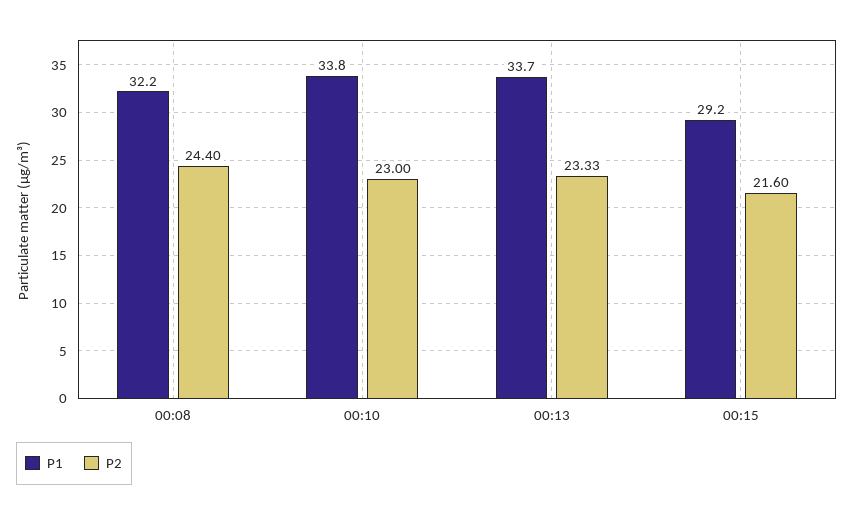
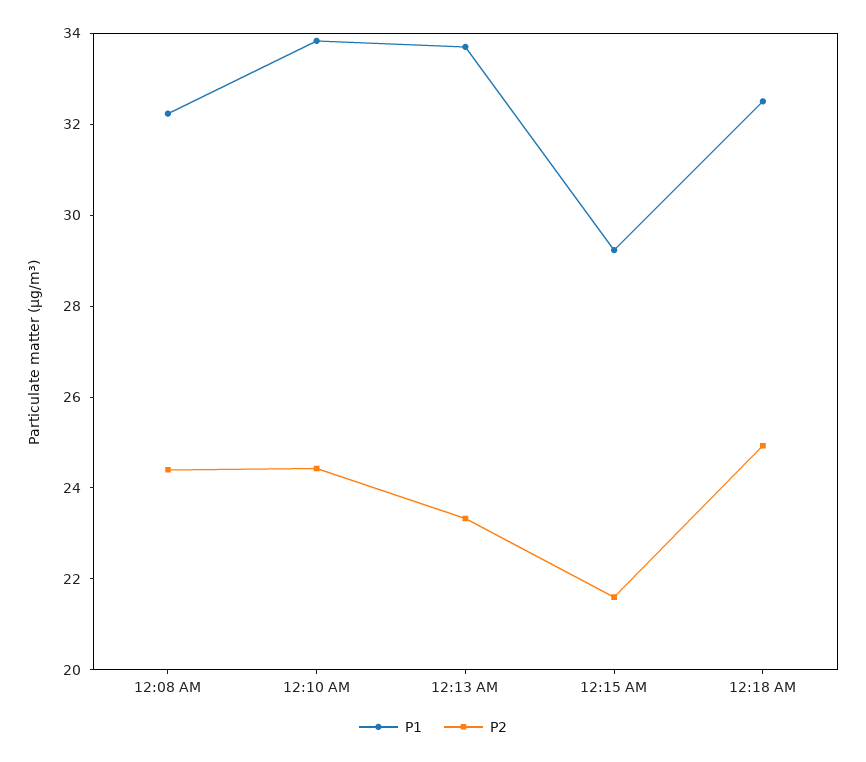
P2, 00:10: 23 -> 24.5
P1, 12:18 AM: none -> 32.5
P2, 12:18 AM: none -> 25

